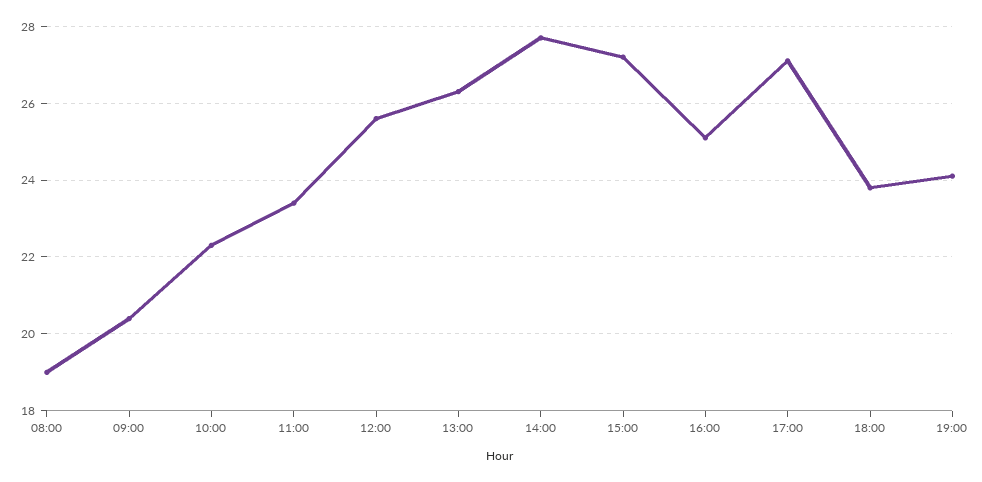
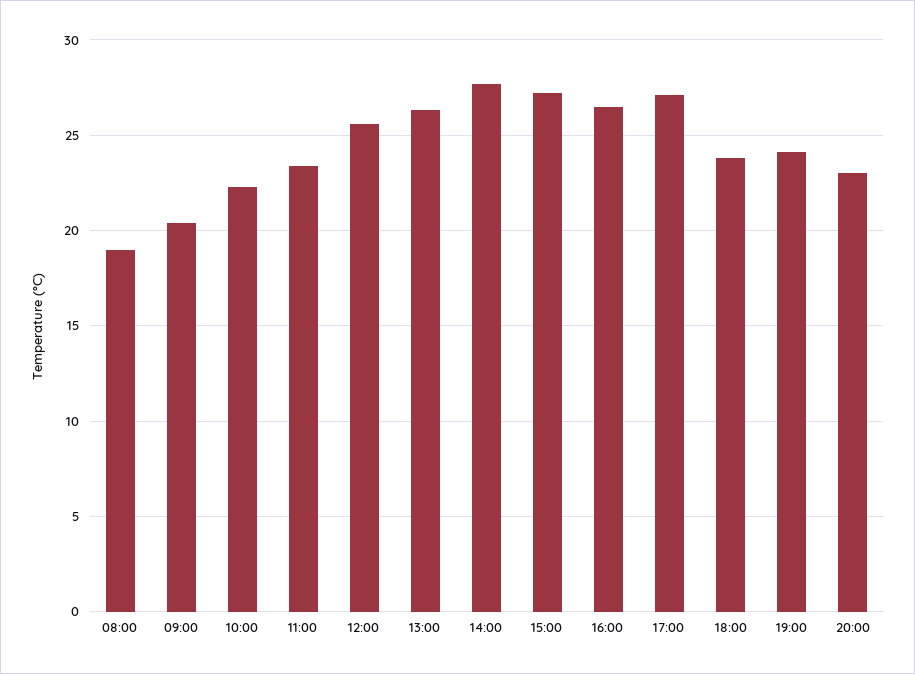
16:00: 25 -> 26.5
20:00: none -> 23

